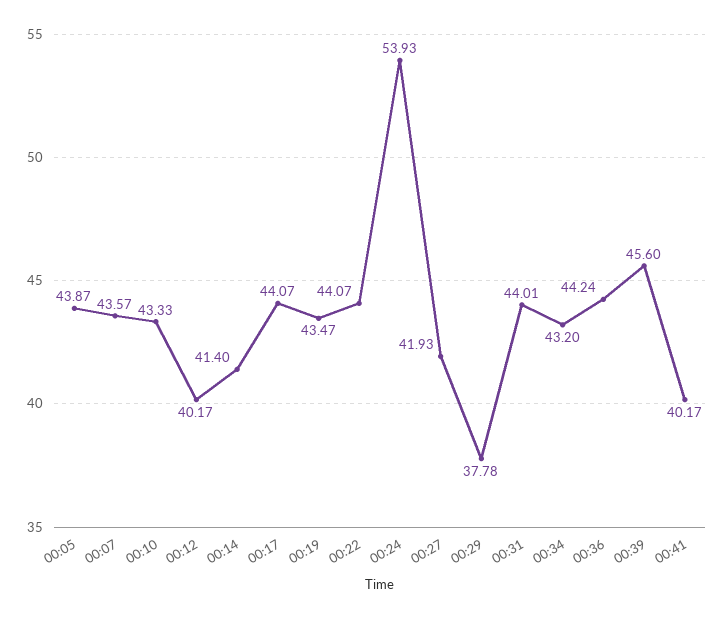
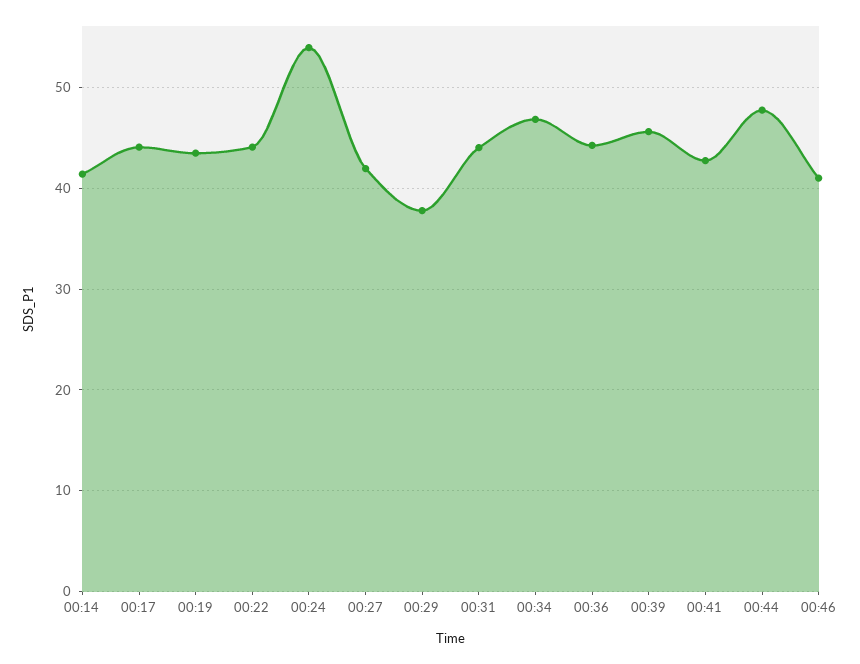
00:05: 43.87 -> none
00:07: 43.57 -> none
00:10: 43.33 -> none
00:12: 40.17 -> none
00:34: 43.2 -> 47
00:41: 40.17 -> 43
00:44: none -> 48
00:46: none -> 41

